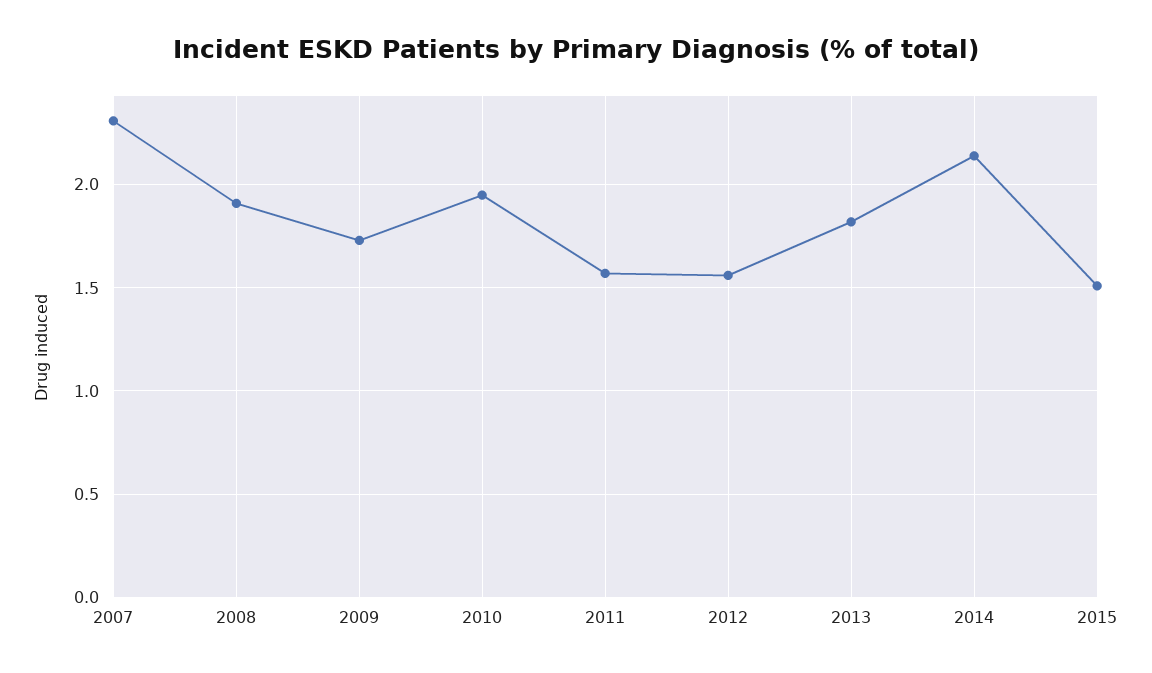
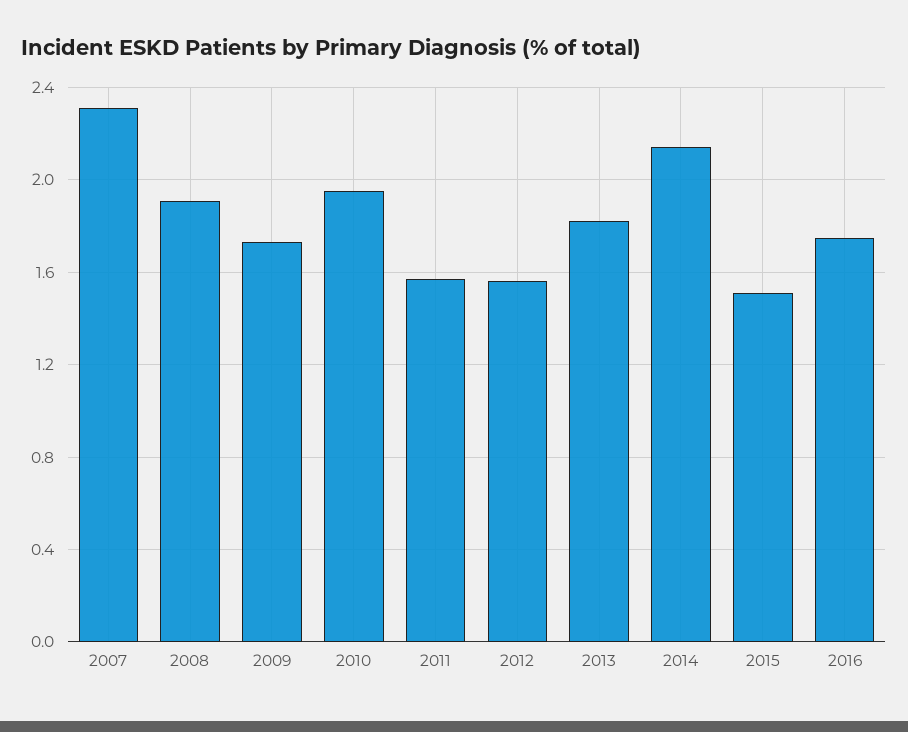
2016: none -> 1.75

